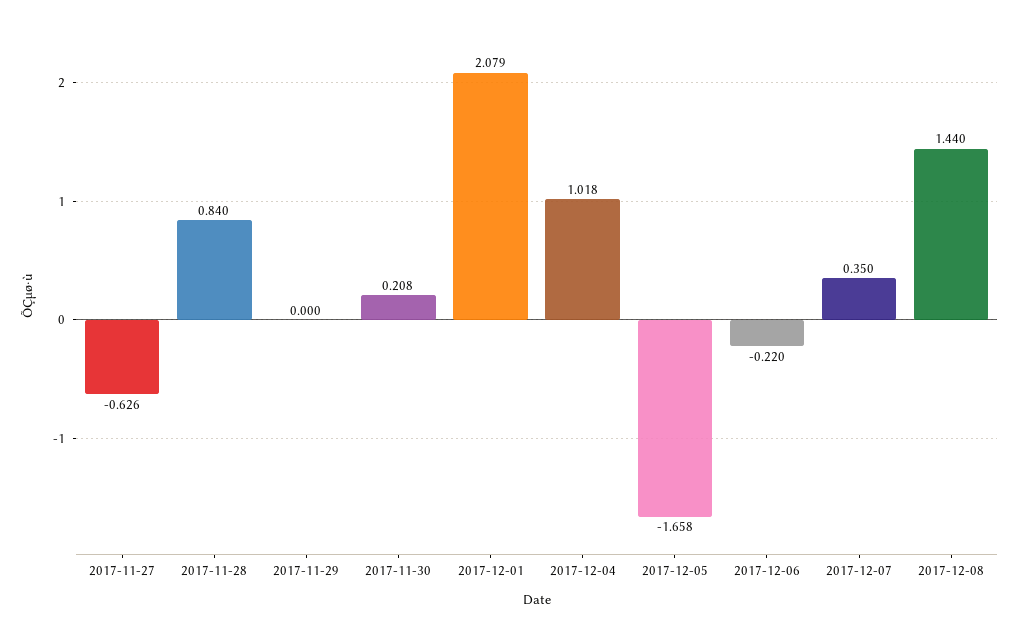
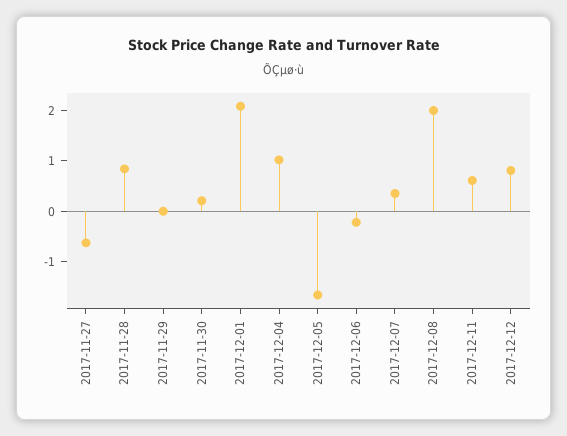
2017-12-08: 1.44 -> 2
2017-12-11: none -> 0.6
2017-12-12: none -> 0.8

